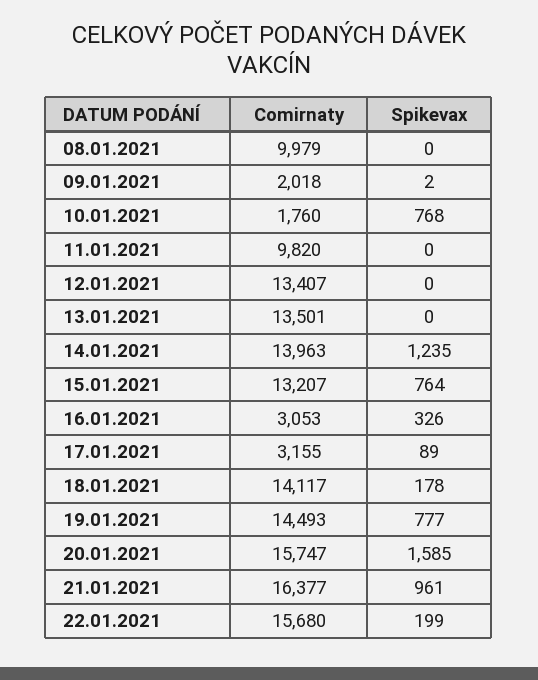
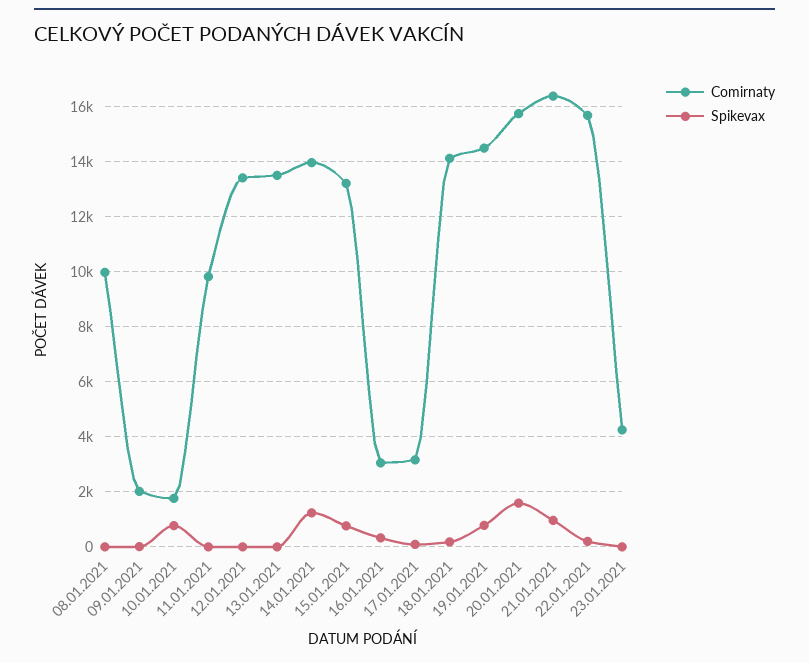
Comirnaty, 23.01.2021: none -> 4250
Spikevax, 23.01.2021: none -> 0

